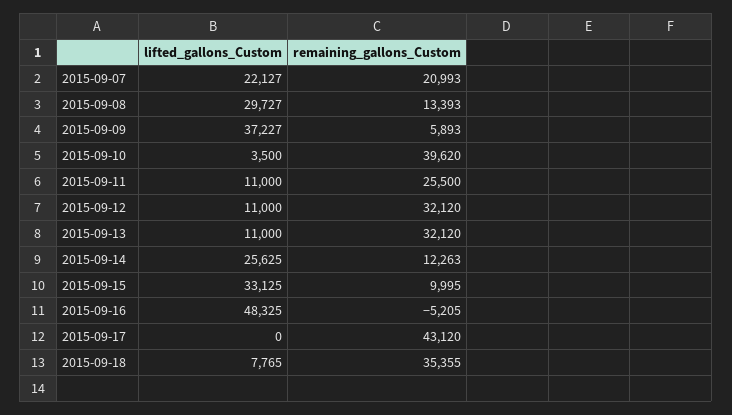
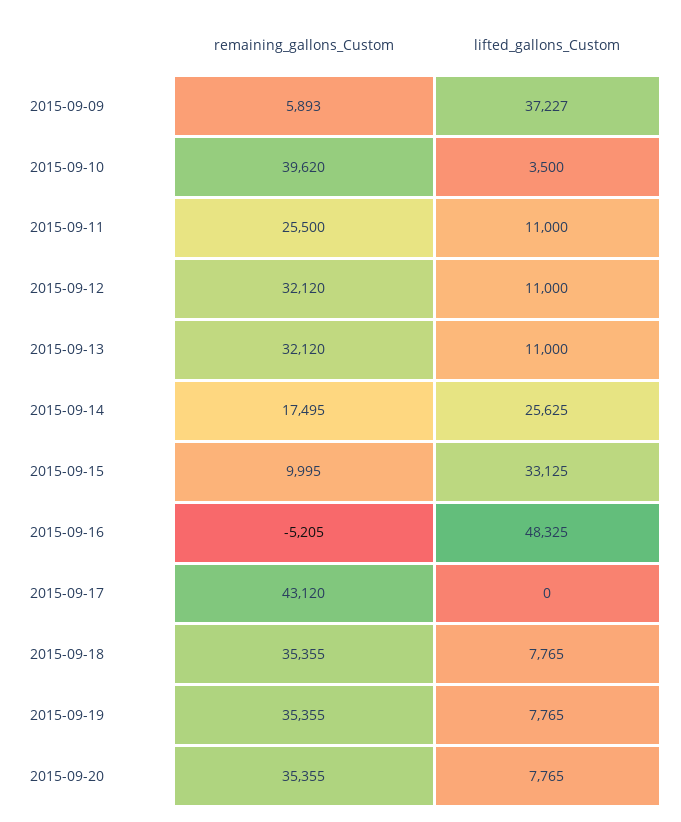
lifted_gallons_Custom, 2015-09-07: 22127 -> none
remaining_gallons_Custom, 2015-09-07: 20993 -> none
lifted_gallons_Custom, 2015-09-08: 29727 -> none
remaining_gallons_Custom, 2015-09-08: 13393 -> none
remaining_gallons_Custom, 2015-09-14: 12263 -> 17495
remaining_gallons_Custom, 2015-09-19: none -> 35355
lifted_gallons_Custom, 2015-09-19: none -> 7765
remaining_gallons_Custom, 2015-09-20: none -> 35355
lifted_gallons_Custom, 2015-09-20: none -> 7765

